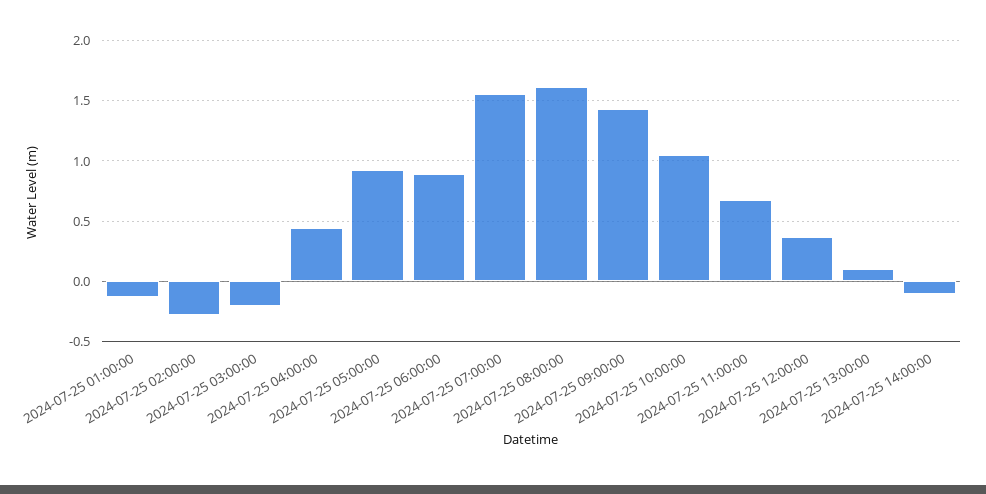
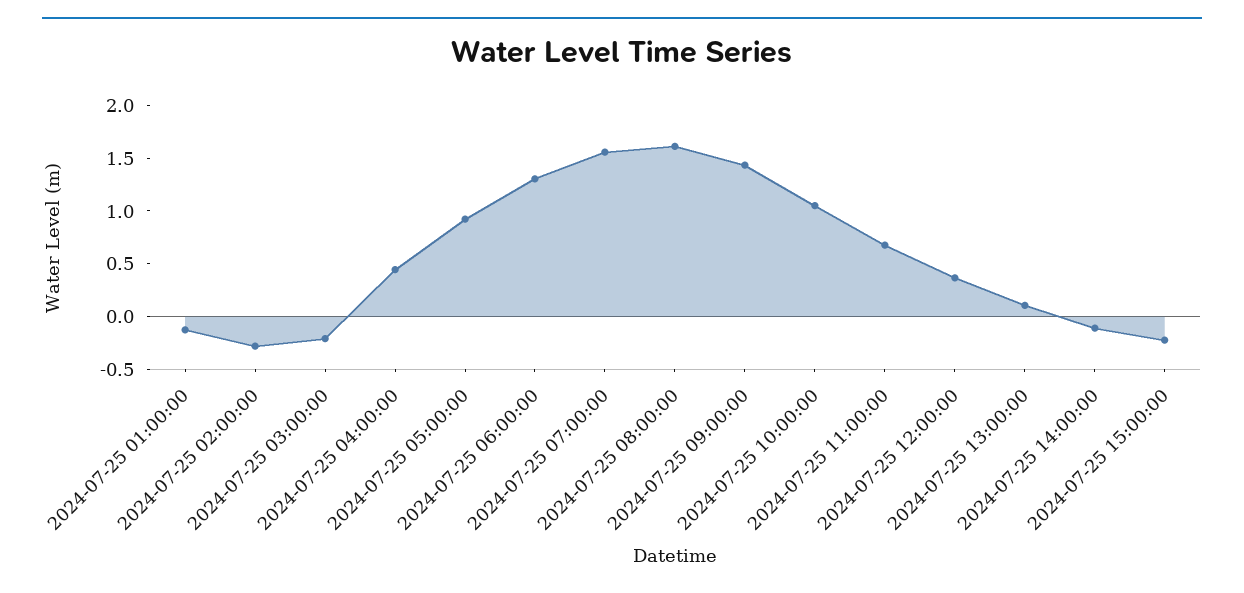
2024-07-25 06:00:00: 0.9 -> 1.3
2024-07-25 15:00:00: none -> -0.2

